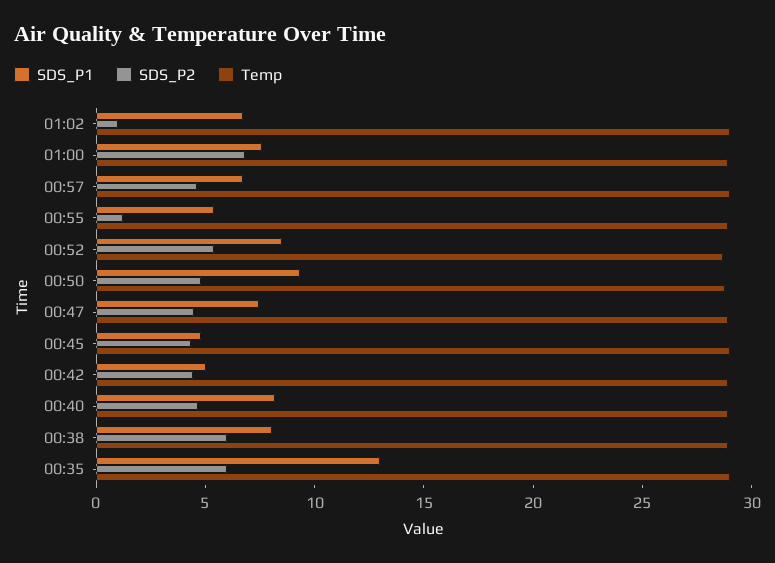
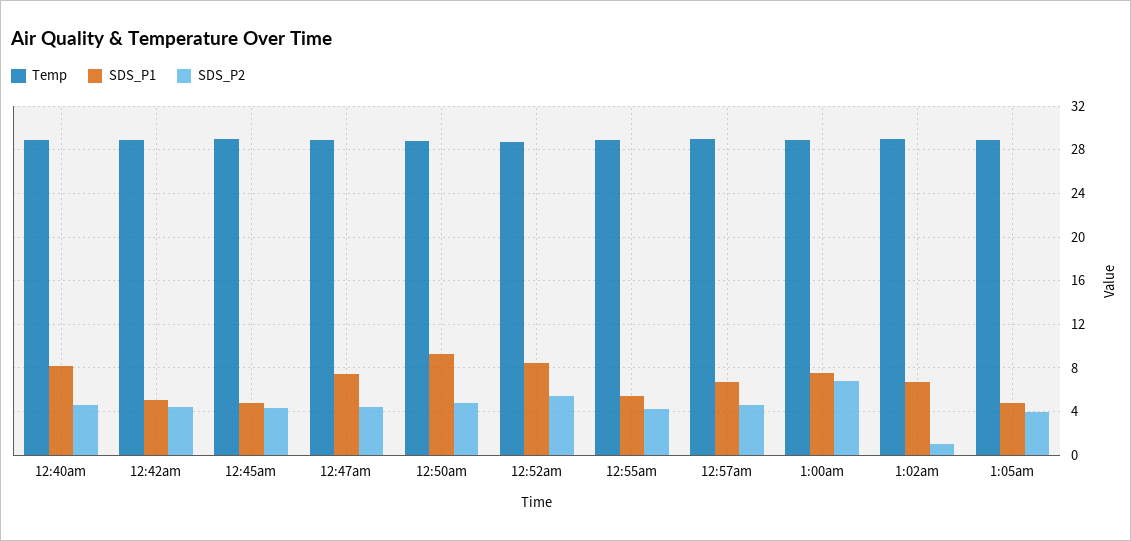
SDS_P2, 00:55: 1 -> 4
SDS_P1, 00:38: 8 -> none
SDS_P2, 00:38: 6 -> none
Temp, 00:38: 29 -> none
SDS_P1, 00:35: 13 -> none
SDS_P2, 00:35: 6 -> none
Temp, 00:35: 29 -> none
Temp, 1:05am: none -> 29
SDS_P1, 1:05am: none -> 5
SDS_P2, 1:05am: none -> 4

